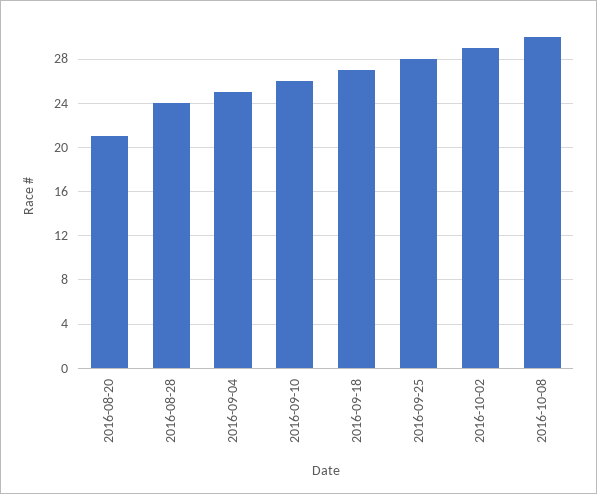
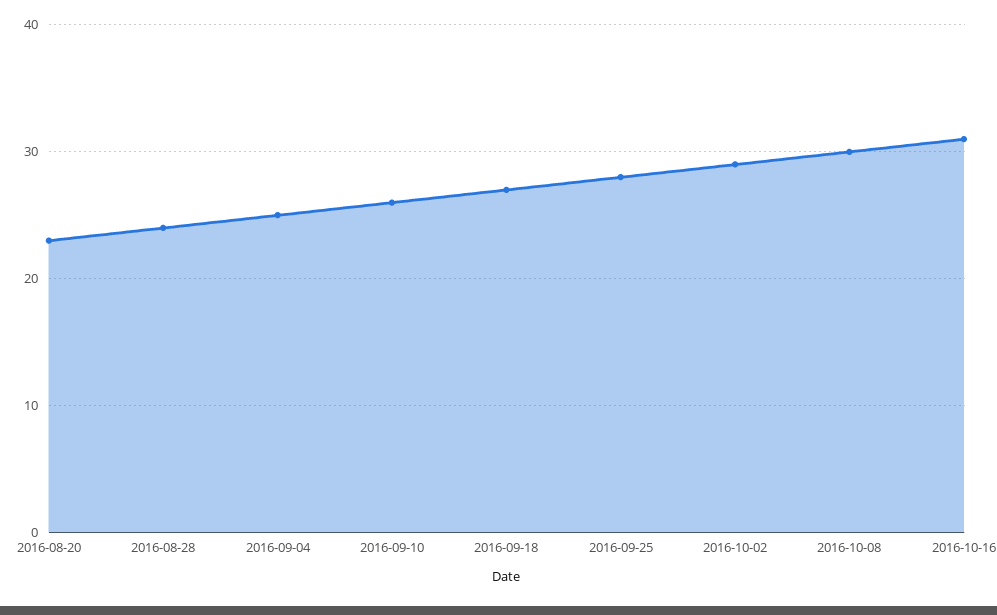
2016-08-20: 21 -> 23
2016-10-16: none -> 31

